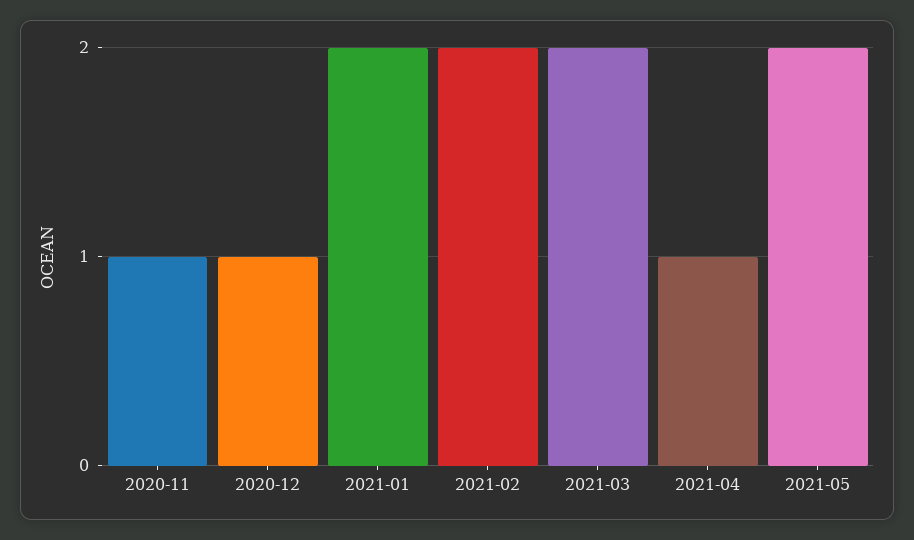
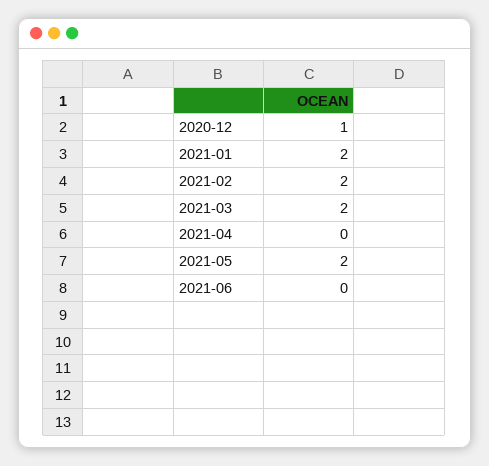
2020-11: 1 -> none
2021-04: 1 -> 0
2021-06: none -> 0

